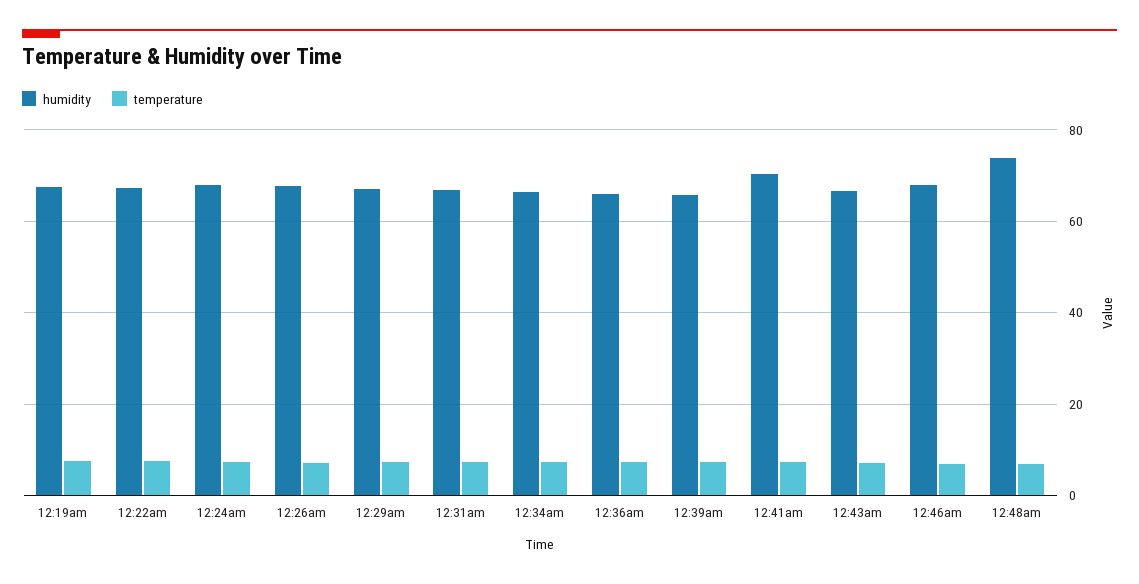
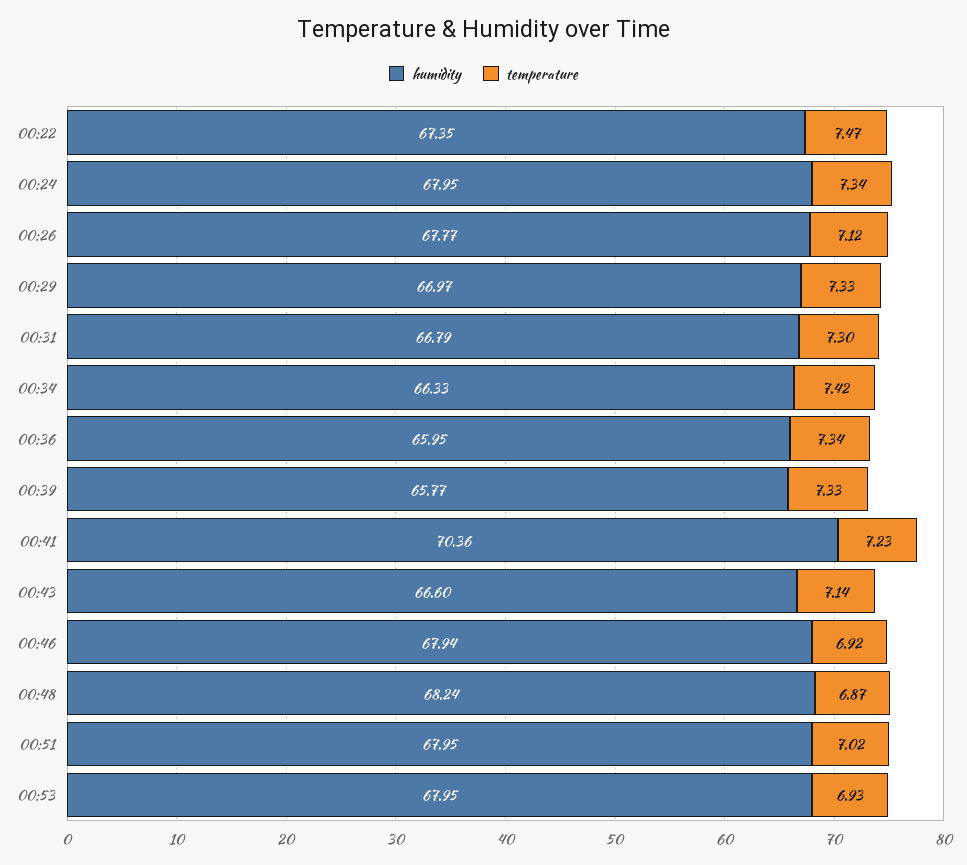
humidity, 12:19am: 68 -> none
temperature, 12:19am: 8 -> none
humidity, 12:48am: 74 -> 68.24
humidity, 00:51: none -> 67.95
temperature, 00:51: none -> 7.02
humidity, 00:53: none -> 67.95
temperature, 00:53: none -> 6.93

